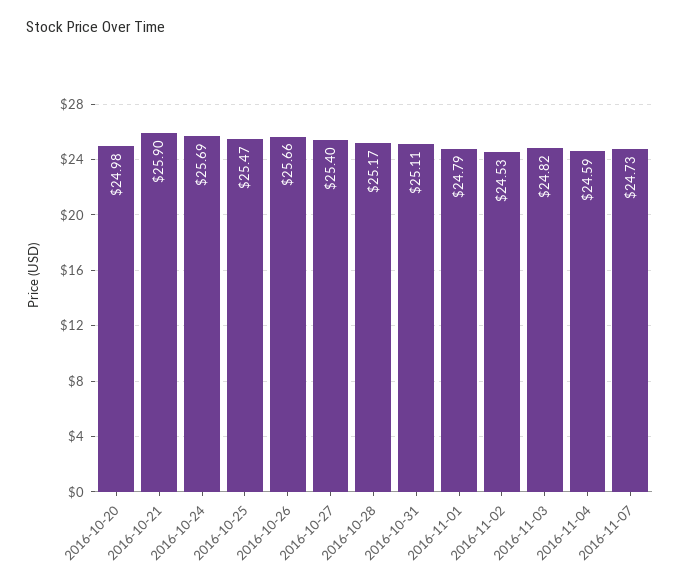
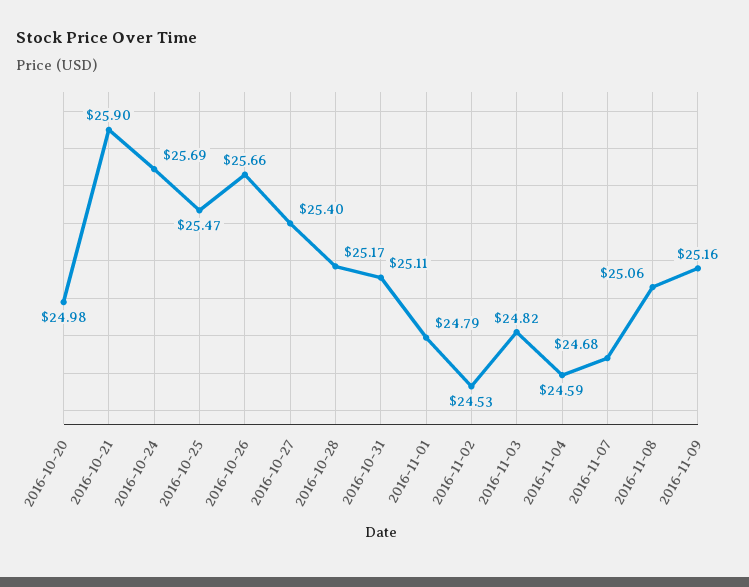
2016-11-07: 24.73 -> 24.68
2016-11-08: none -> 25.06
2016-11-09: none -> 25.16

